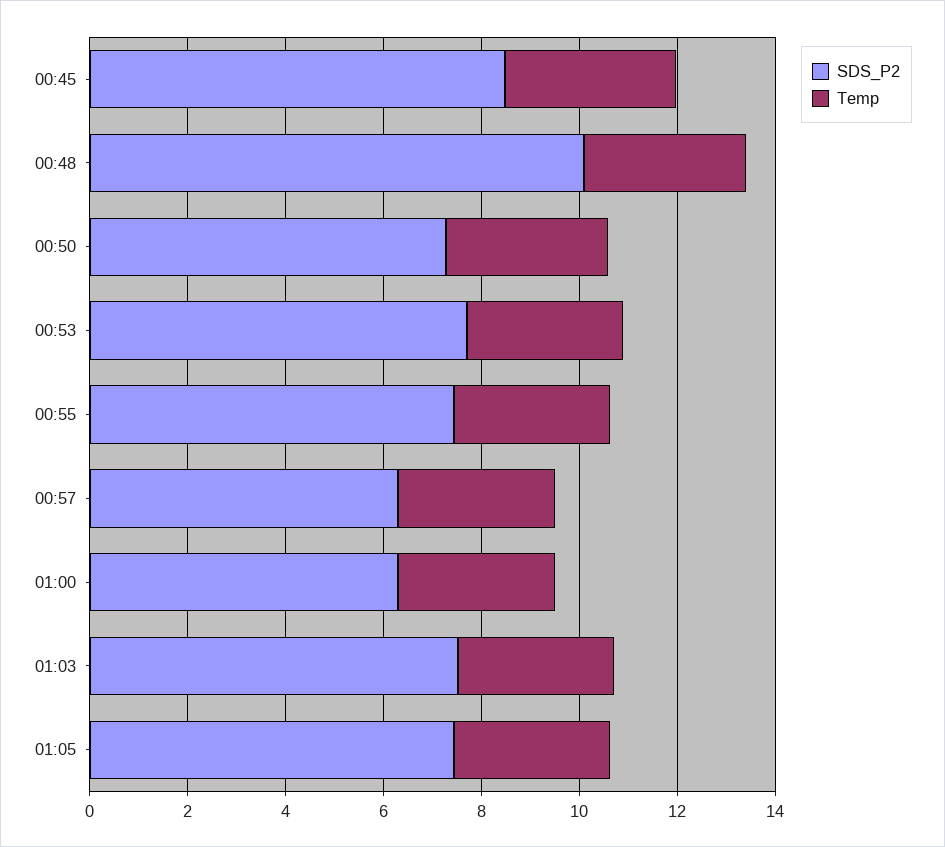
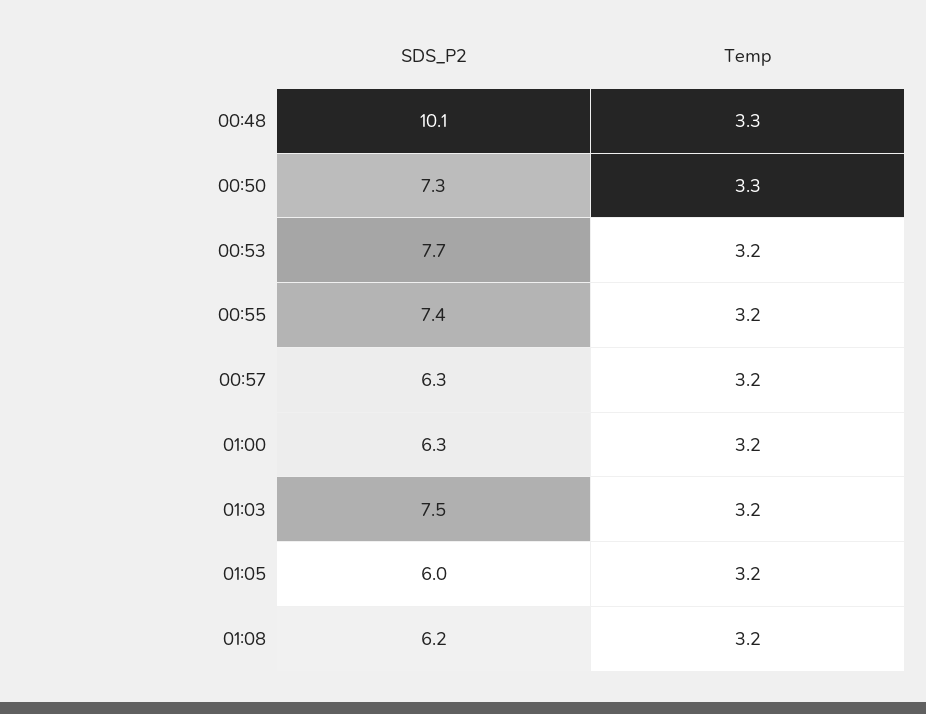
SDS_P2, 00:45: 8.5 -> none
Temp, 00:45: 3.5 -> none
SDS_P2, 01:05: 7.5 -> 6
SDS_P2, 01:08: none -> 6.2
Temp, 01:08: none -> 3.2

